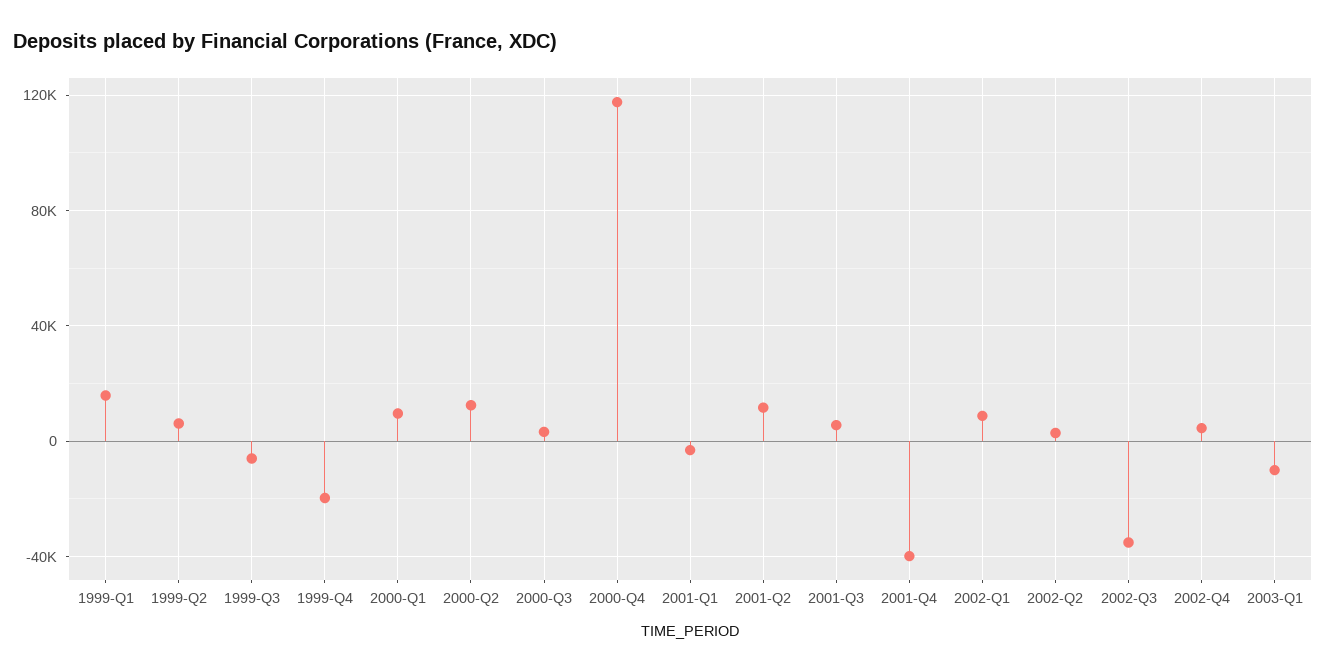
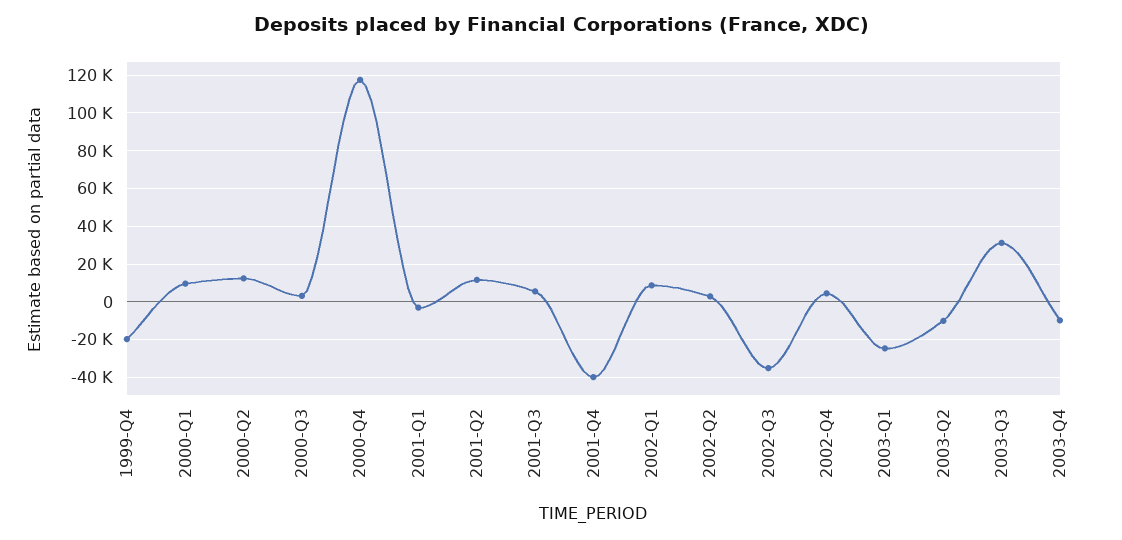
1999-Q1: 15000 -> none
1999-Q2: 5000 -> none
1999-Q3: -5000 -> none
2003-Q1: -10000 -> -25000
2003-Q2: none -> -10000
2003-Q3: none -> 30000
2003-Q4: none -> -10000

